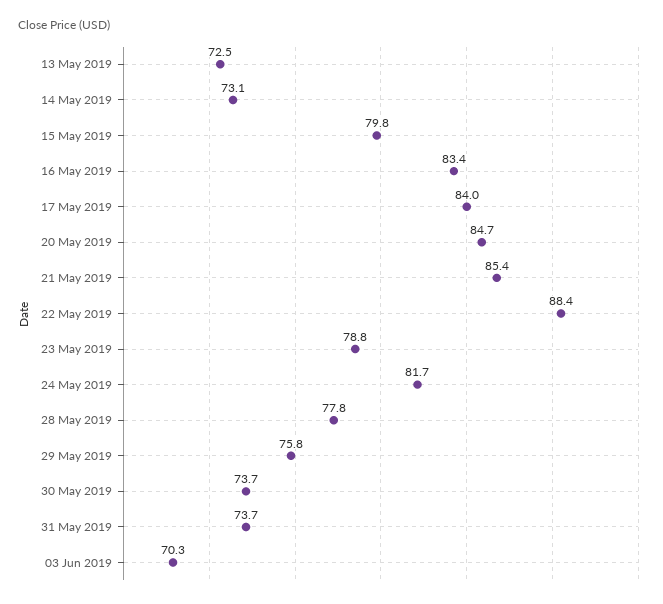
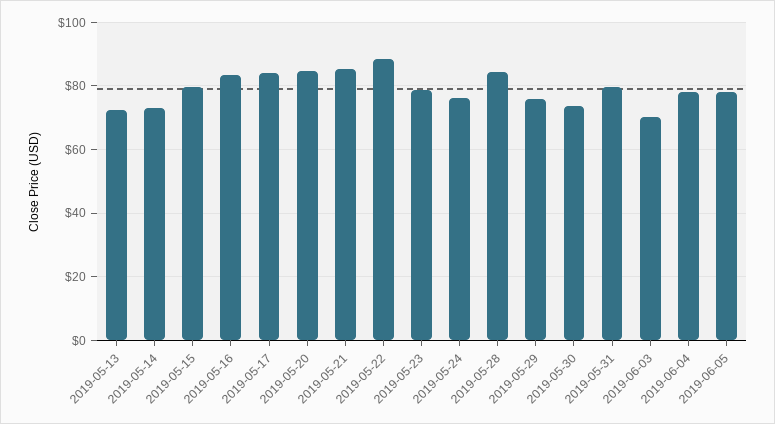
24 May 2019: 81.7 -> 76
28 May 2019: 77.8 -> 84
31 May 2019: 73.7 -> 80
2019-06-04: none -> 78
2019-06-05: none -> 78

